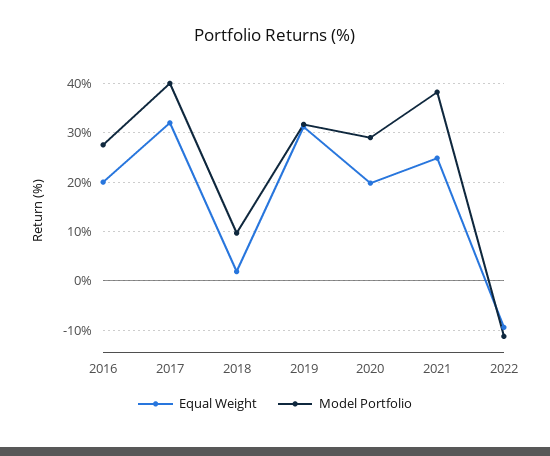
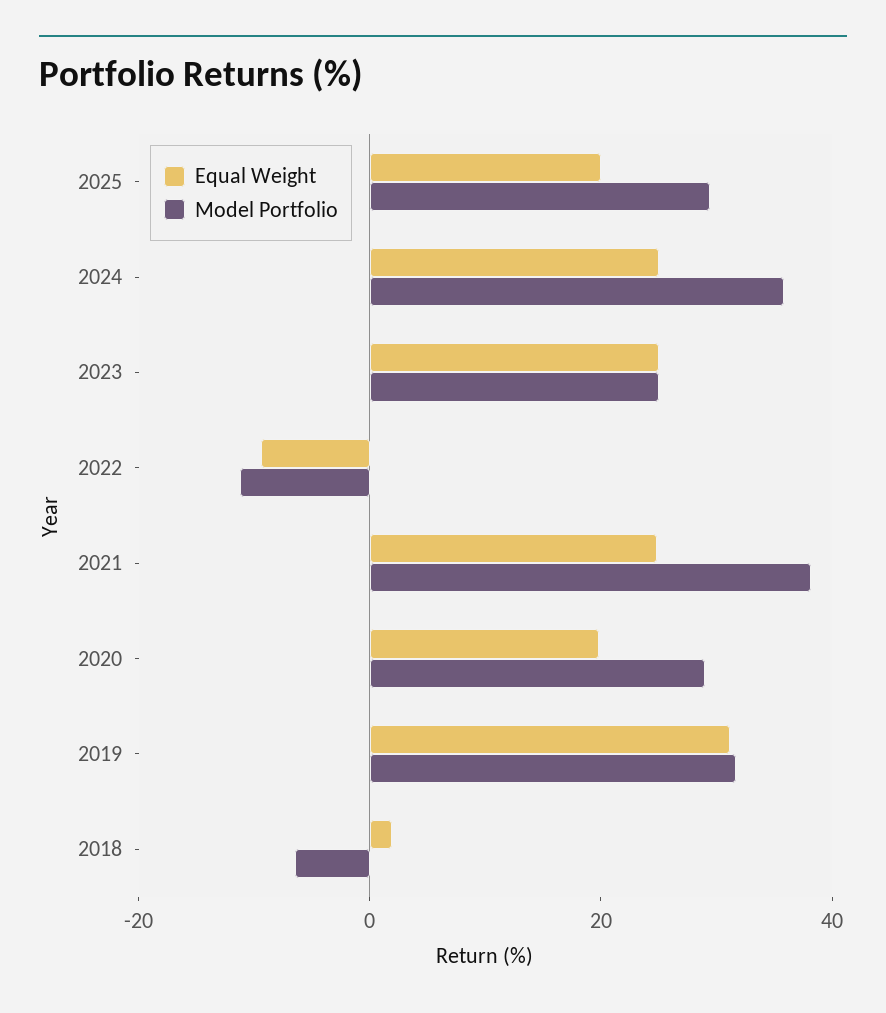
Equal Weight, 2016: 20 -> none
Model Portfolio, 2016: 28 -> none
Equal Weight, 2017: 32 -> none
Model Portfolio, 2017: 40 -> none
Model Portfolio, 2018: 10 -> -5
Equal Weight, 2025: none -> 20
Model Portfolio, 2025: none -> 30
Equal Weight, 2024: none -> 25
Model Portfolio, 2024: none -> 35
Equal Weight, 2023: none -> 25
Model Portfolio, 2023: none -> 25

